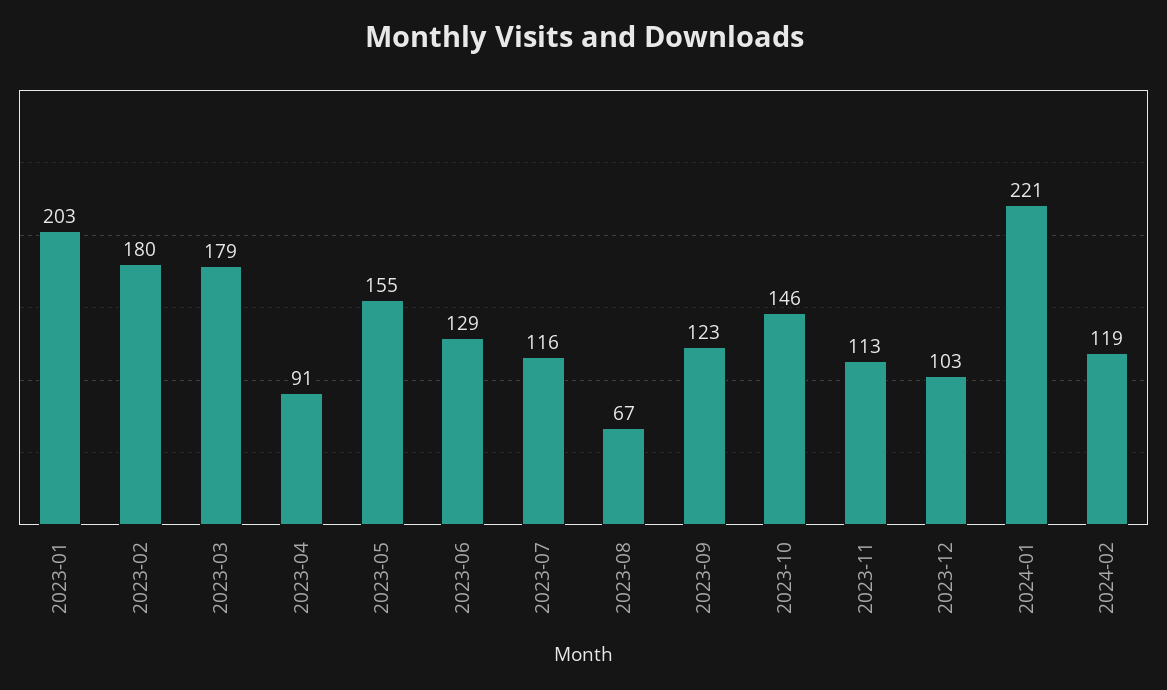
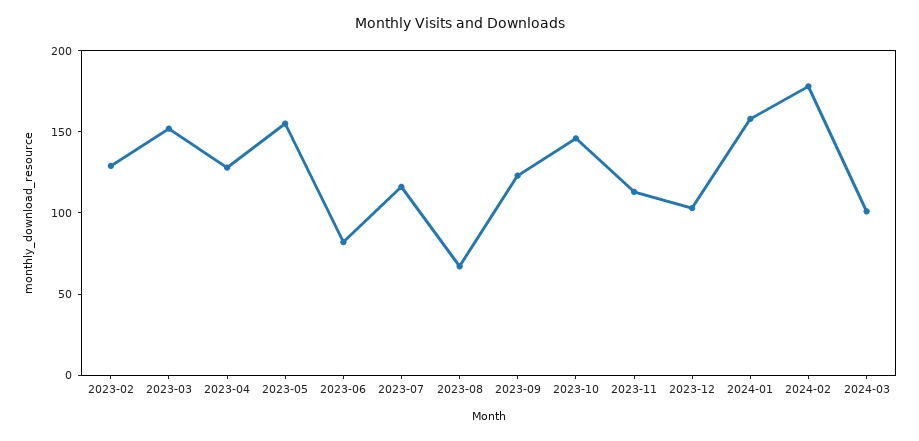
2023-01: 203 -> none
2023-02: 180 -> 130
2023-03: 179 -> 150
2023-04: 91 -> 130
2023-06: 129 -> 80
2024-01: 221 -> 160
2024-02: 119 -> 180
2024-03: none -> 100

